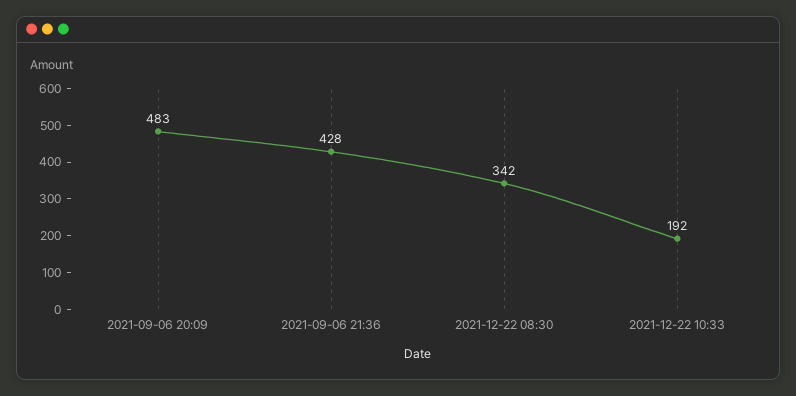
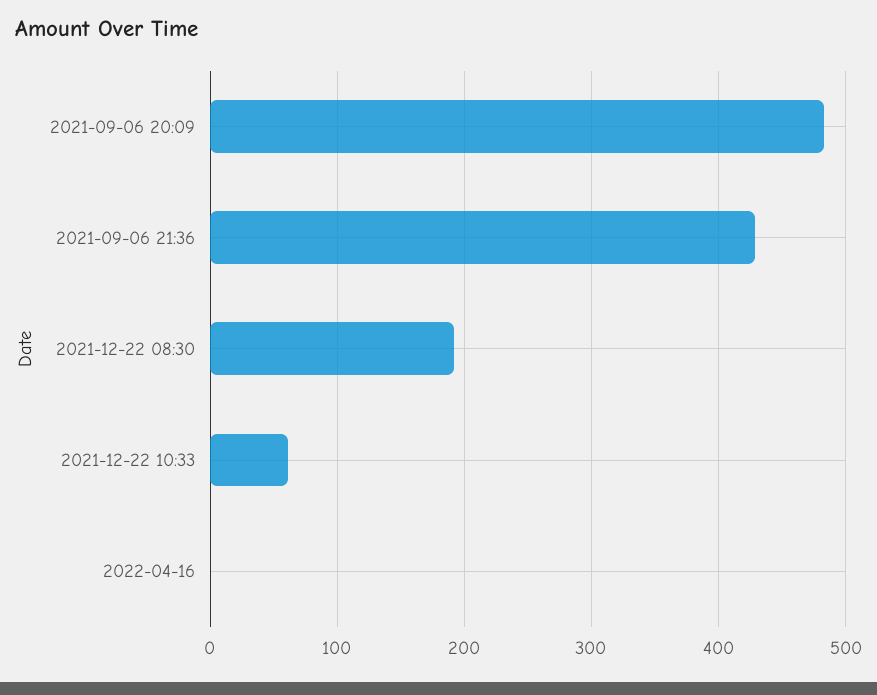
2021-12-22 08:30: 342 -> 190
2021-12-22 10:33: 192 -> 60
2022-04-16: none -> 0

